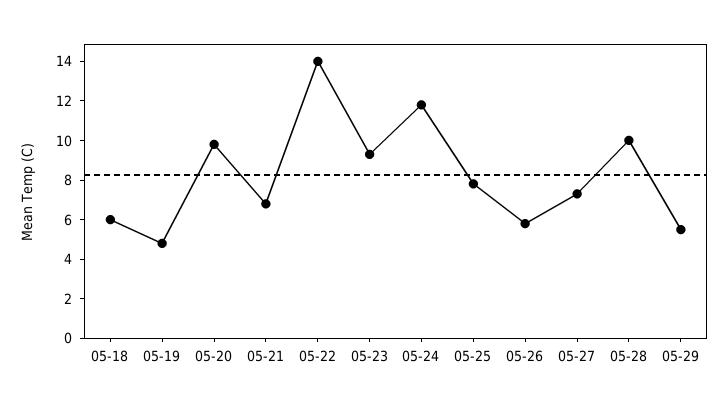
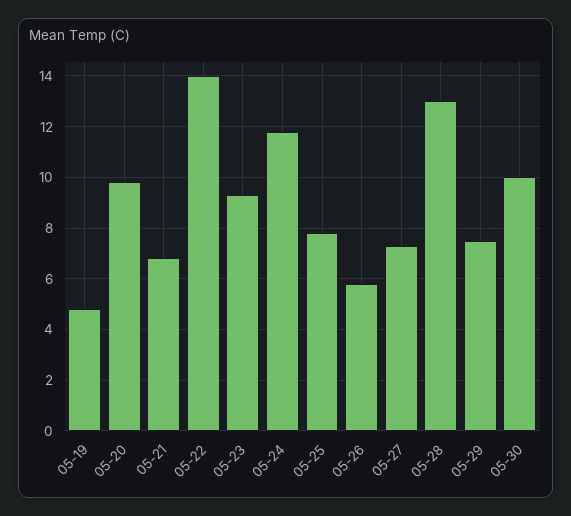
05-18: 6 -> none
05-28: 10 -> 13
05-29: 5.5 -> 7.5
05-30: none -> 10

